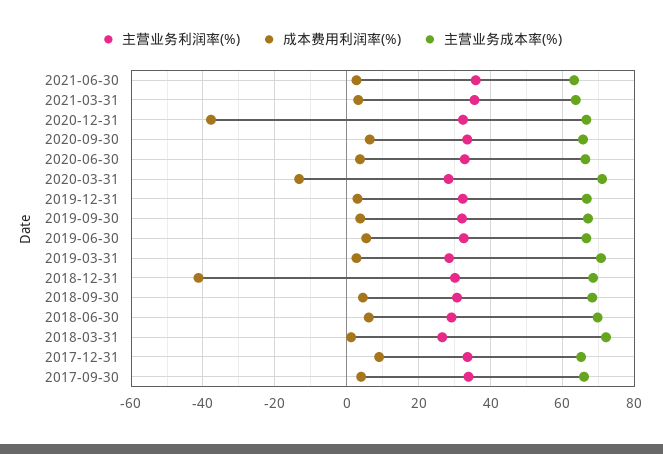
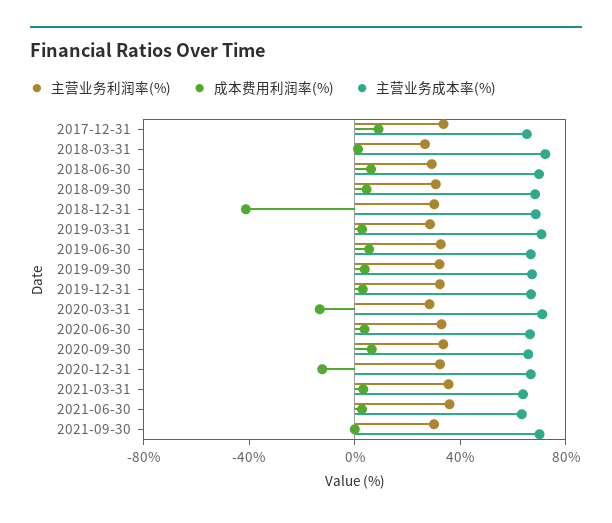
成本费用利润率(%), 2020-12-31: -38 -> -10
主营业务利润率(%), 2017-09-30: 34 -> none
成本费用利润率(%), 2017-09-30: 4 -> none
主营业务成本率(%), 2017-09-30: 66 -> none
主营业务利润率(%), 2021-09-30: none -> 30
成本费用利润率(%), 2021-09-30: none -> 0
主营业务成本率(%), 2021-09-30: none -> 70

